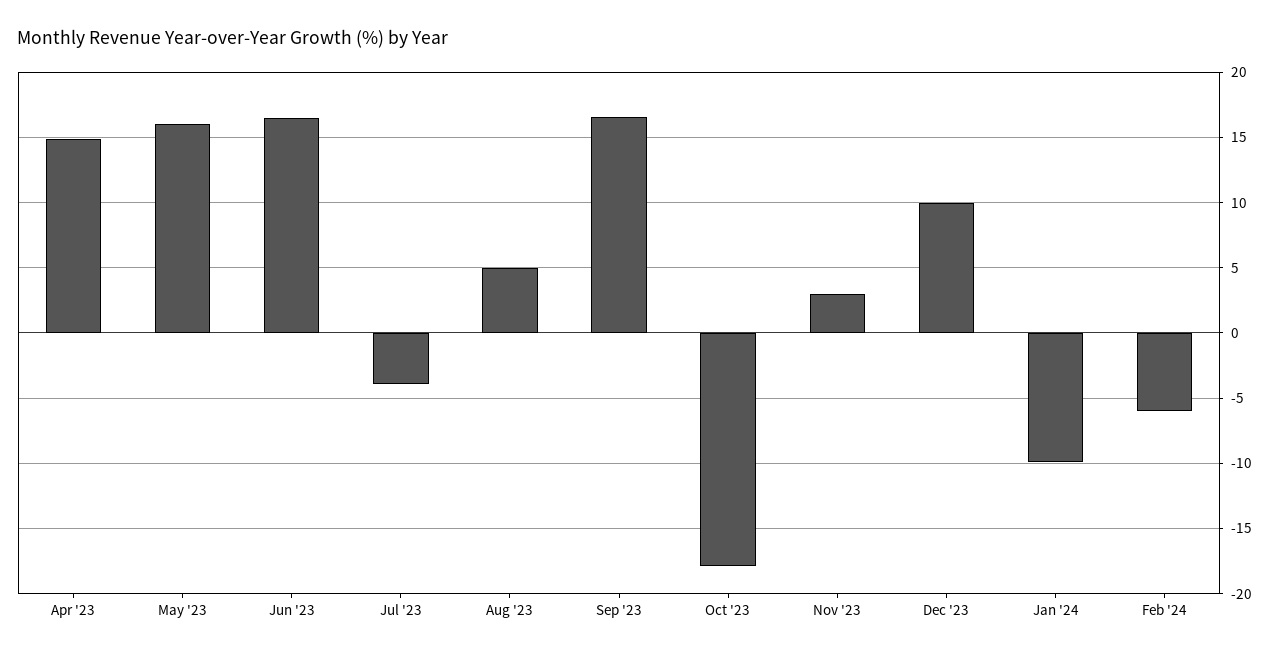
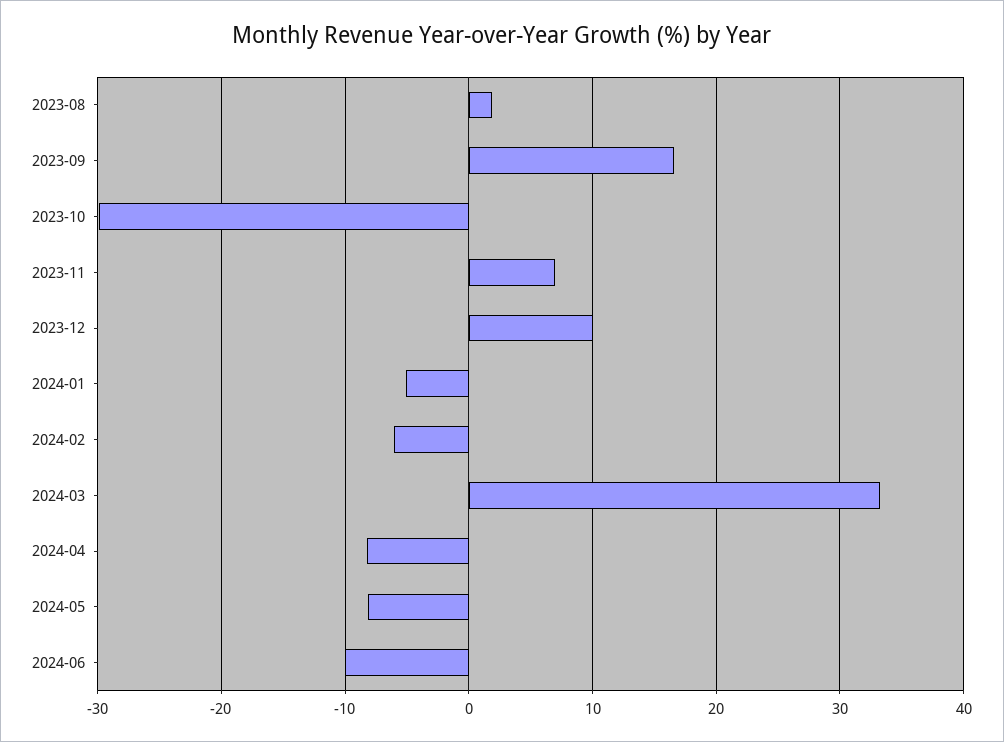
Apr '23: 15 -> none
May '23: 16 -> none
Jun '23: 16.5 -> none
Jul '23: -4 -> none
Aug '23: 5 -> 2
Oct '23: -18 -> -30
Nov '23: 3 -> 7
Jan '24: -10 -> -5
2024-03: none -> 33
2024-04: none -> -8
2024-05: none -> -8
2024-06: none -> -10

